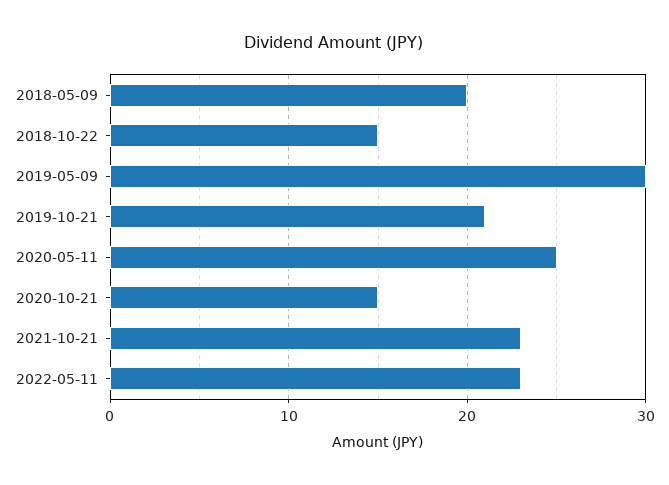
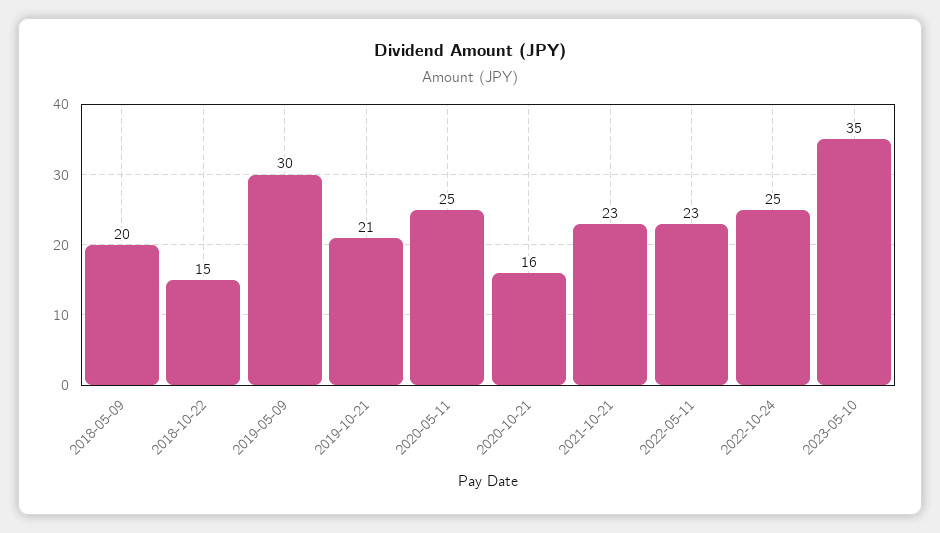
2020-10-21: 15 -> 16
2022-10-24: none -> 25
2023-05-10: none -> 35

